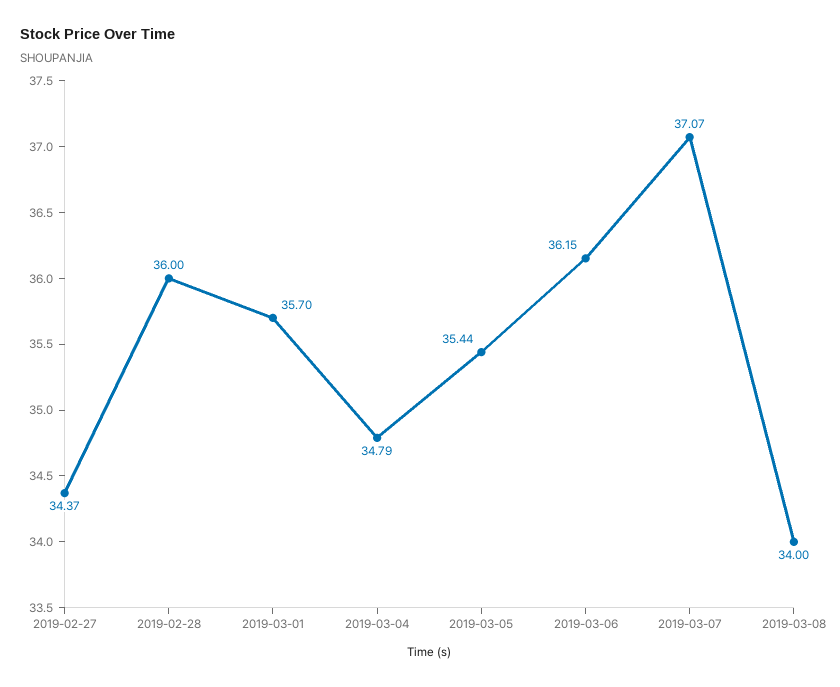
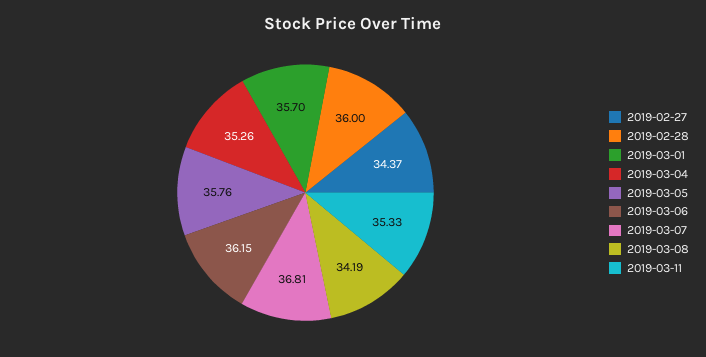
2019-03-04: 34.79 -> 35.26
2019-03-05: 35.44 -> 35.76
2019-03-07: 37.07 -> 36.81
2019-03-08: 34 -> 34.19
2019-03-11: none -> 35.33

